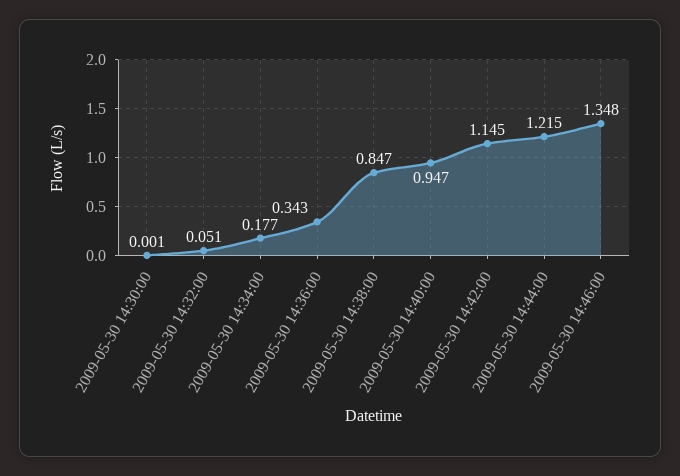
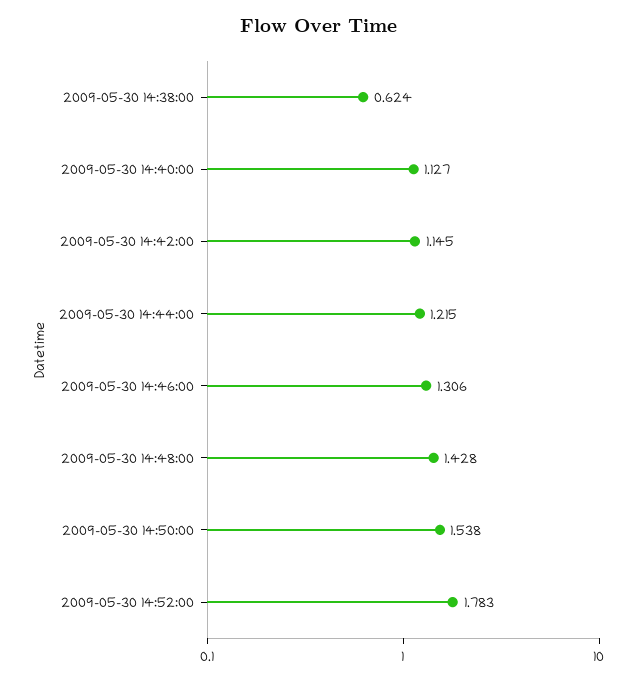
2009-05-30 14:30:00: 0.001 -> none
2009-05-30 14:32:00: 0.051 -> none
2009-05-30 14:34:00: 0.177 -> none
2009-05-30 14:36:00: 0.343 -> none
2009-05-30 14:38:00: 0.847 -> 0.624
2009-05-30 14:40:00: 0.947 -> 1.127
2009-05-30 14:46:00: 1.348 -> 1.306
2009-05-30 14:48:00: none -> 1.428
2009-05-30 14:50:00: none -> 1.538
2009-05-30 14:52:00: none -> 1.783

